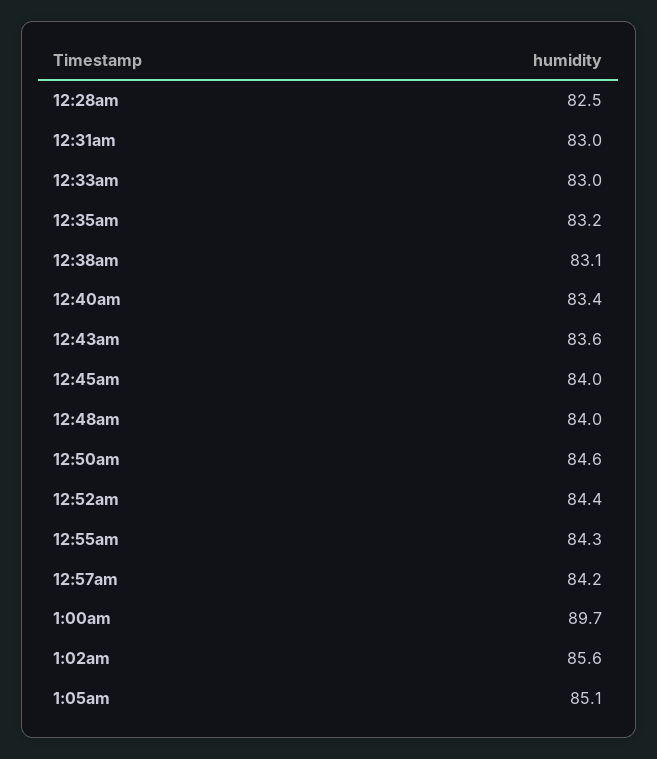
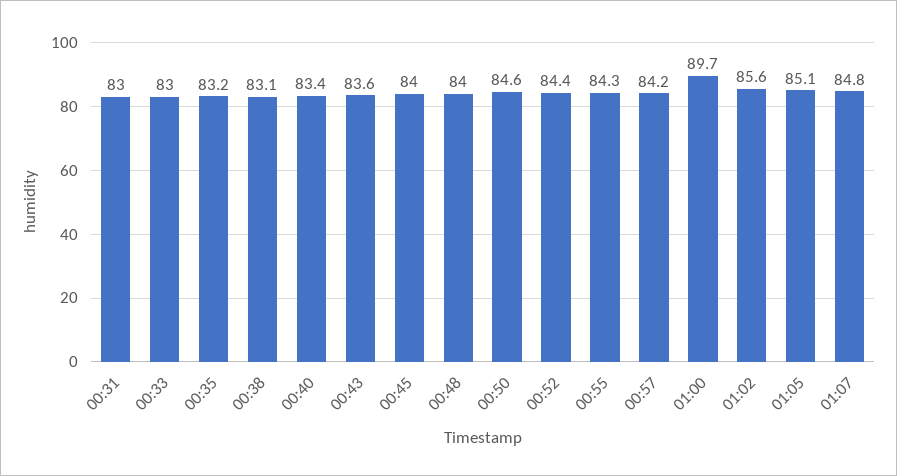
12:28am: 82.5 -> none
01:07: none -> 84.8

